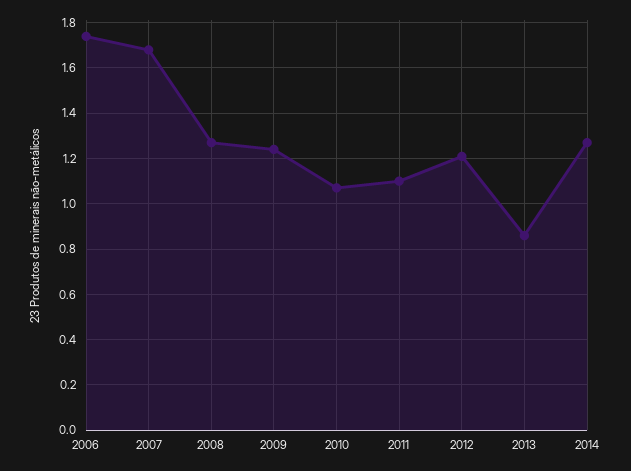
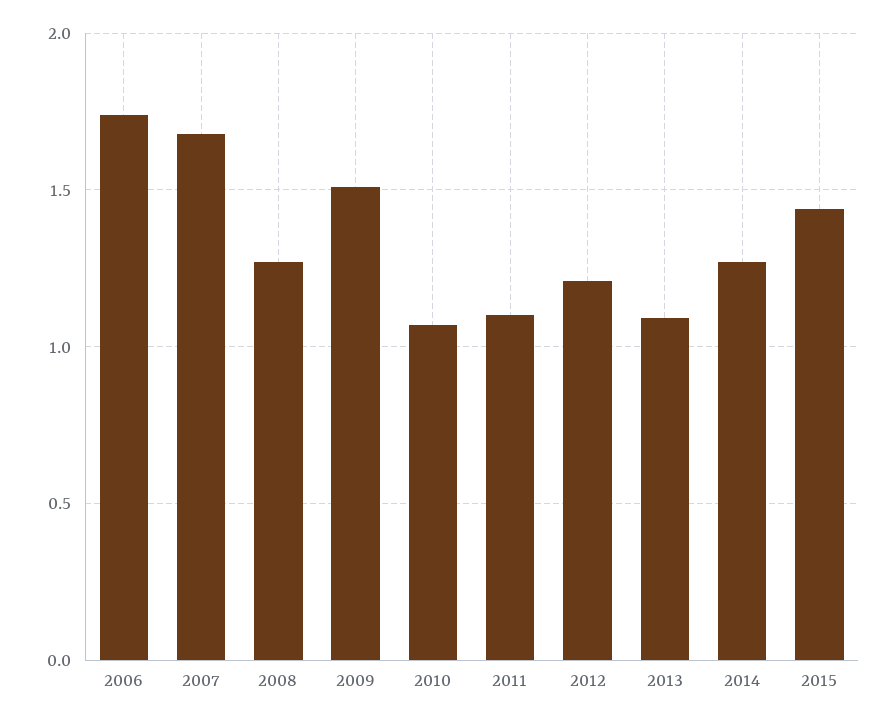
2009: 1.25 -> 1.5
2013: 0.85 -> 1.1
2015: none -> 1.45

